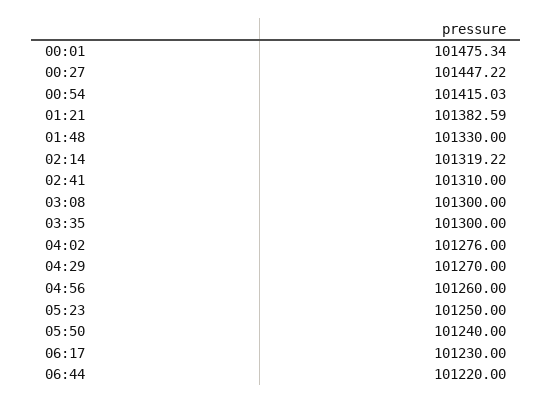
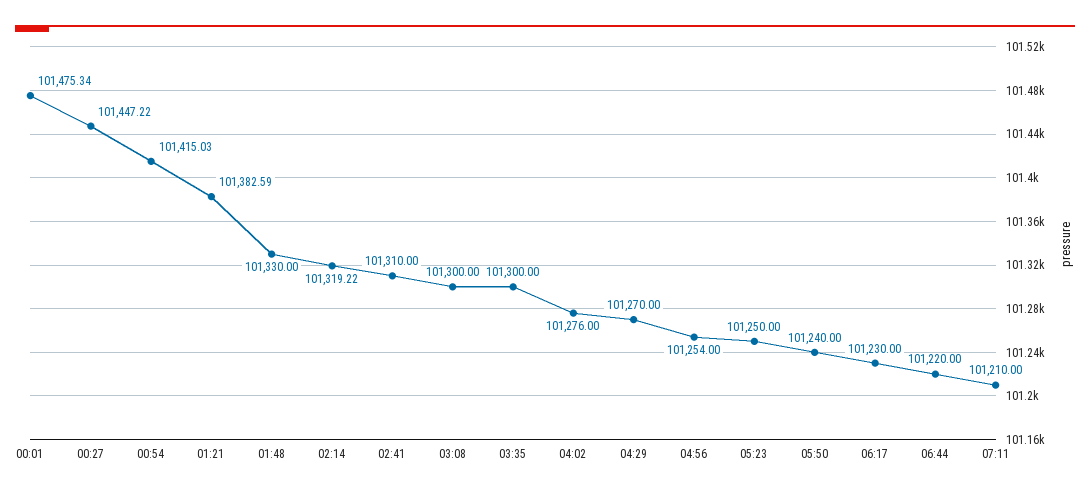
04:56: 101260 -> 101254
07:11: none -> 101210

